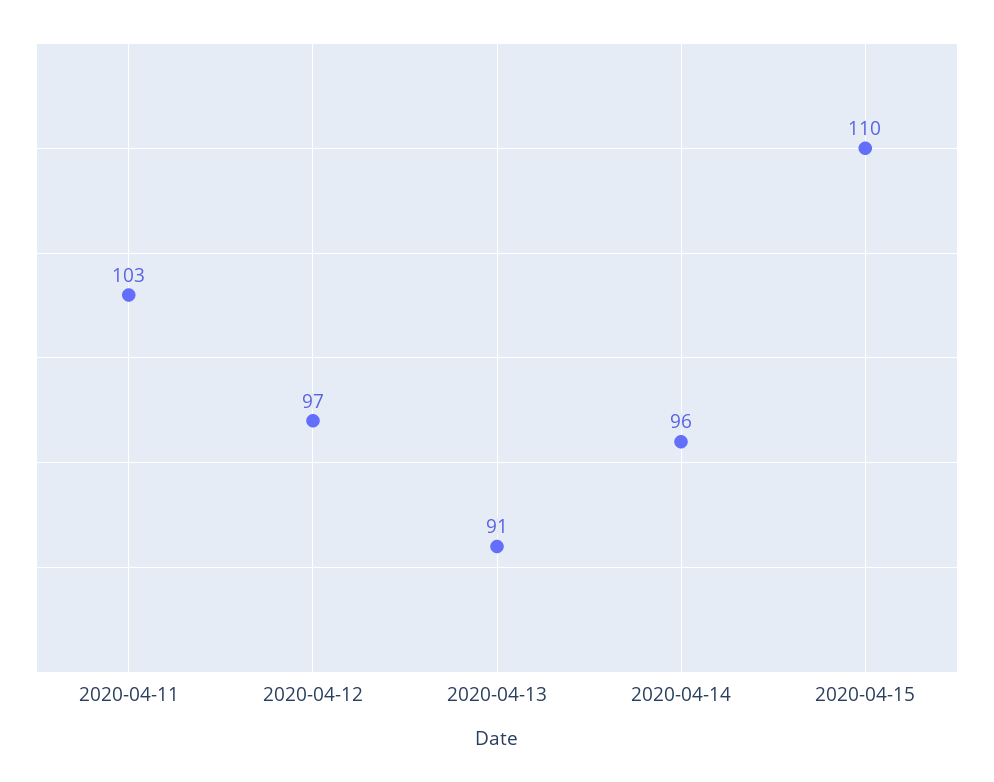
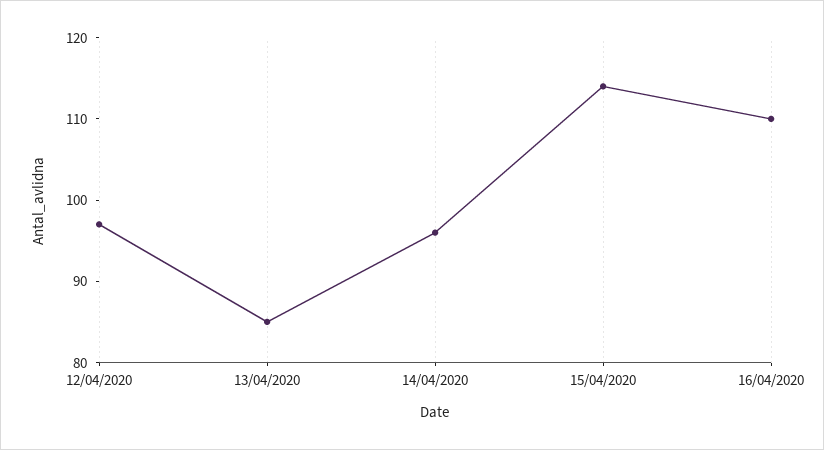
2020-04-11: 103 -> none
2020-04-13: 91 -> 85
2020-04-15: 110 -> 114
16/04/2020: none -> 110

